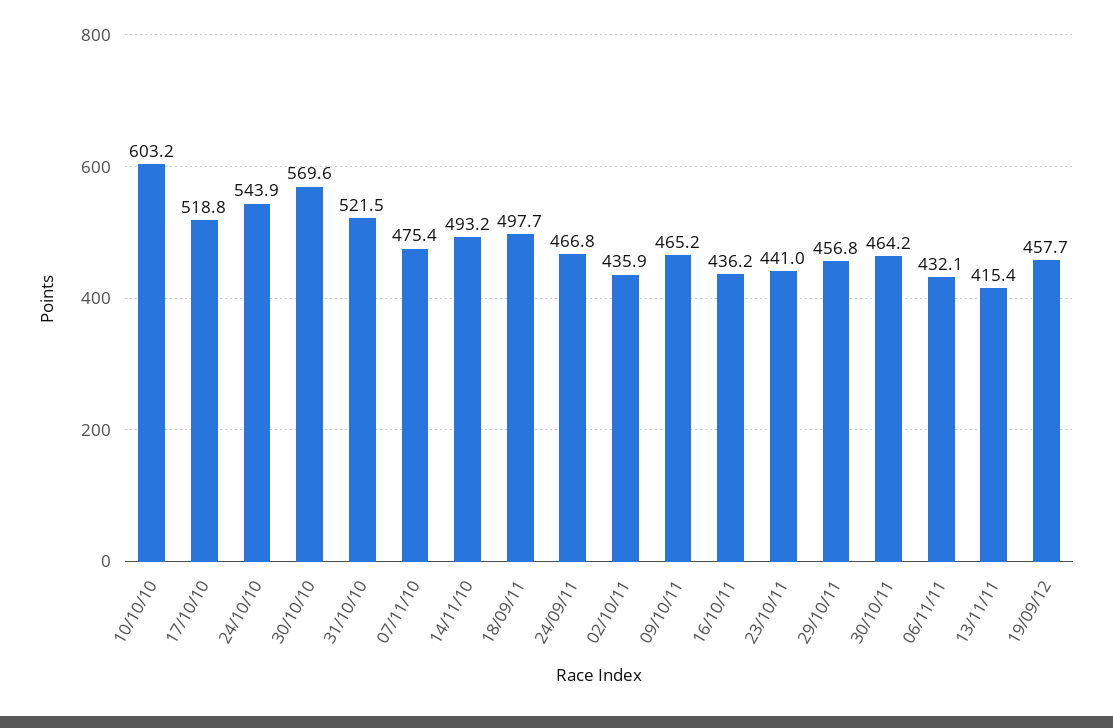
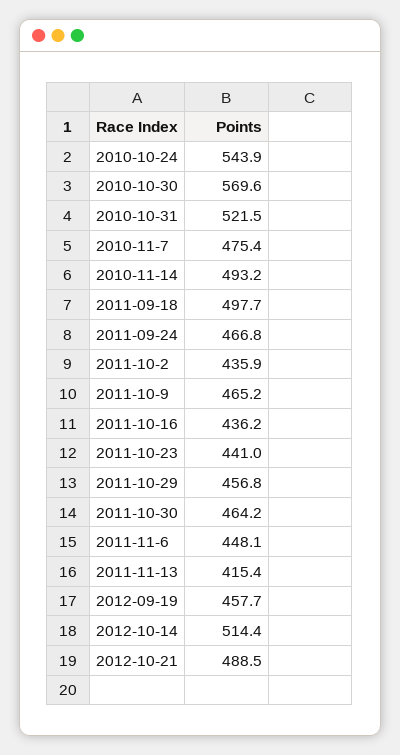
10/10/10: 603.2 -> none
17/10/10: 518.8 -> none
06/11/11: 432.1 -> 448.1
2012-10-14: none -> 514.4
2012-10-21: none -> 488.5

